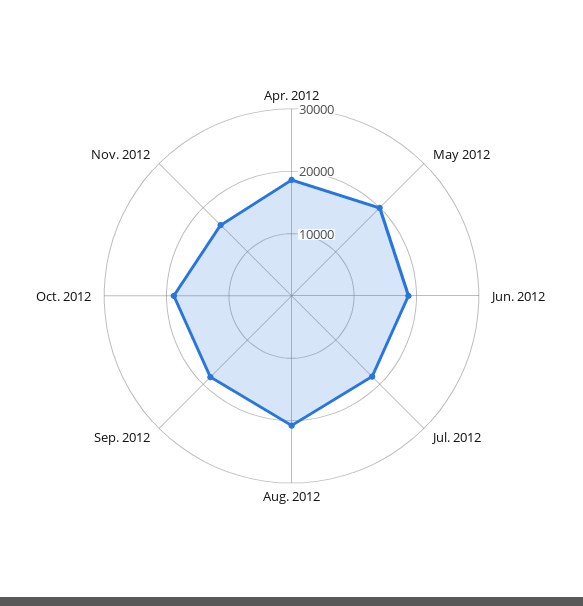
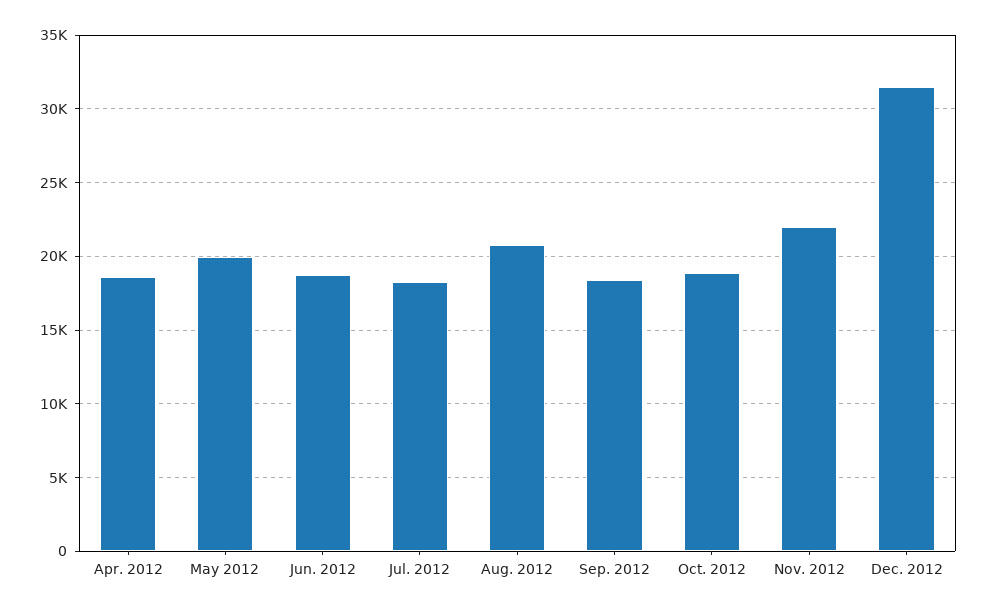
Nov. 2012: 16000 -> 22000
Dec. 2012: none -> 31500

